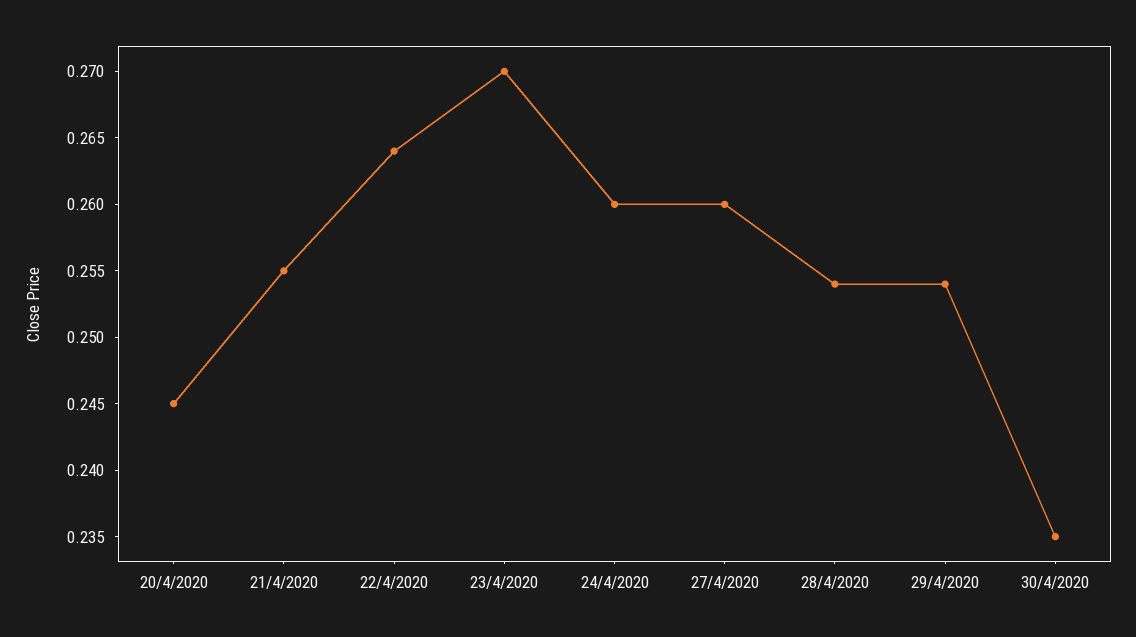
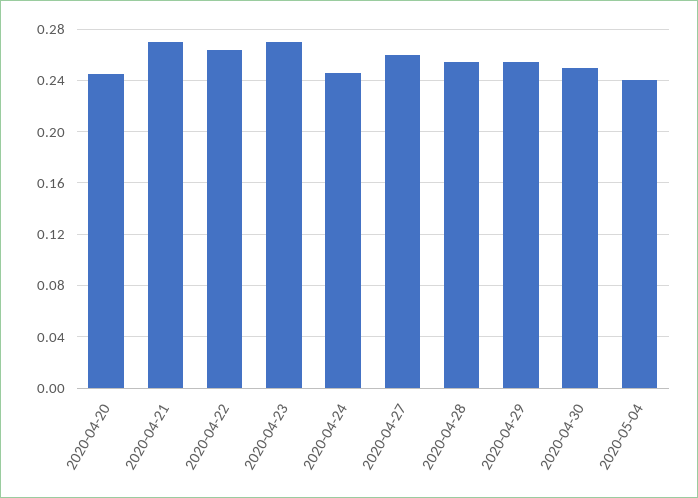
21/4/2020: 0.255 -> 0.27
24/4/2020: 0.26 -> 0.245
30/4/2020: 0.235 -> 0.25
2020-05-04: none -> 0.24

